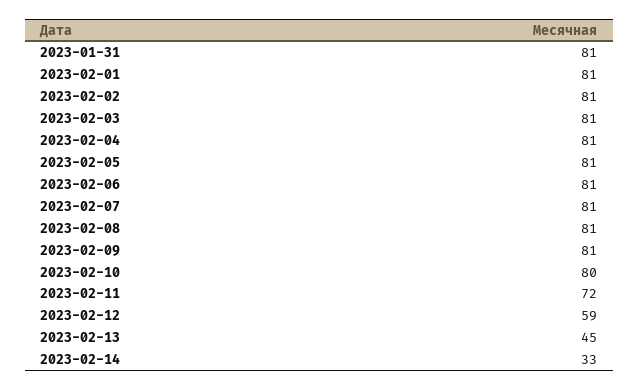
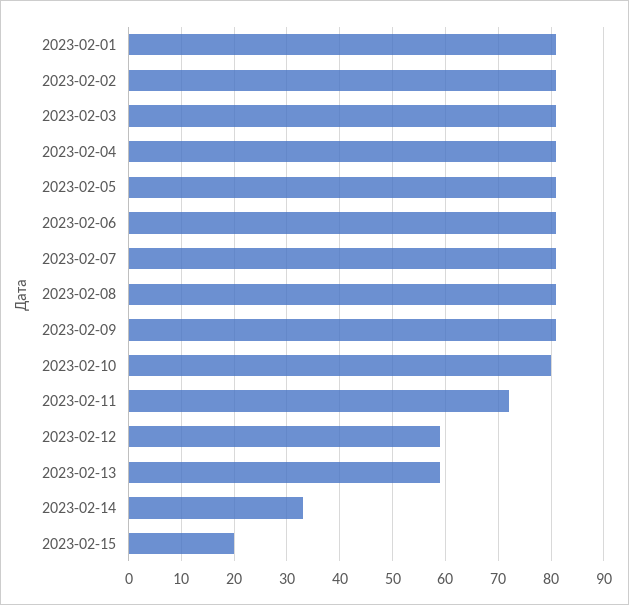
2023-01-31: 81 -> none
2023-02-13: 45 -> 60
2023-02-15: none -> 20

